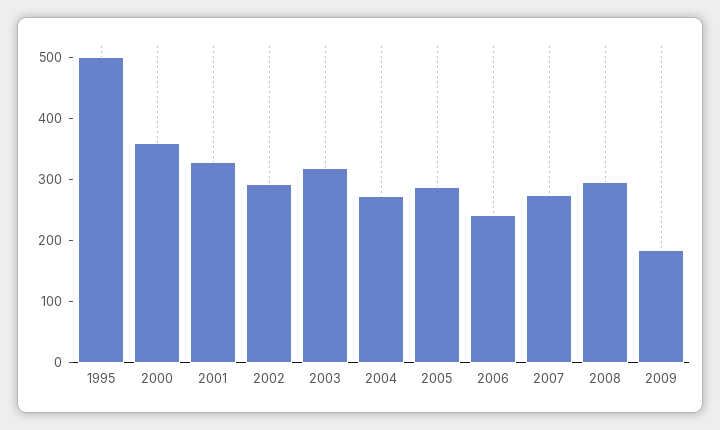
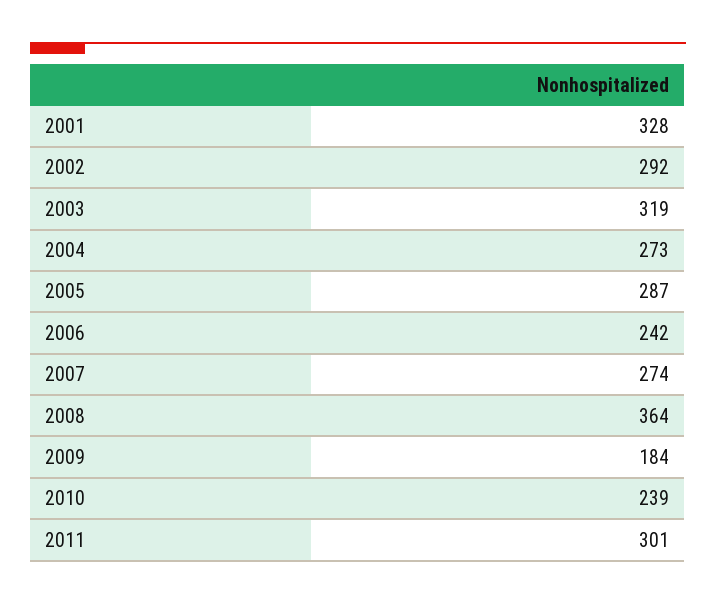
1995: 500 -> none
2000: 360 -> none
2008: 300 -> 364
2010: none -> 239
2011: none -> 301

